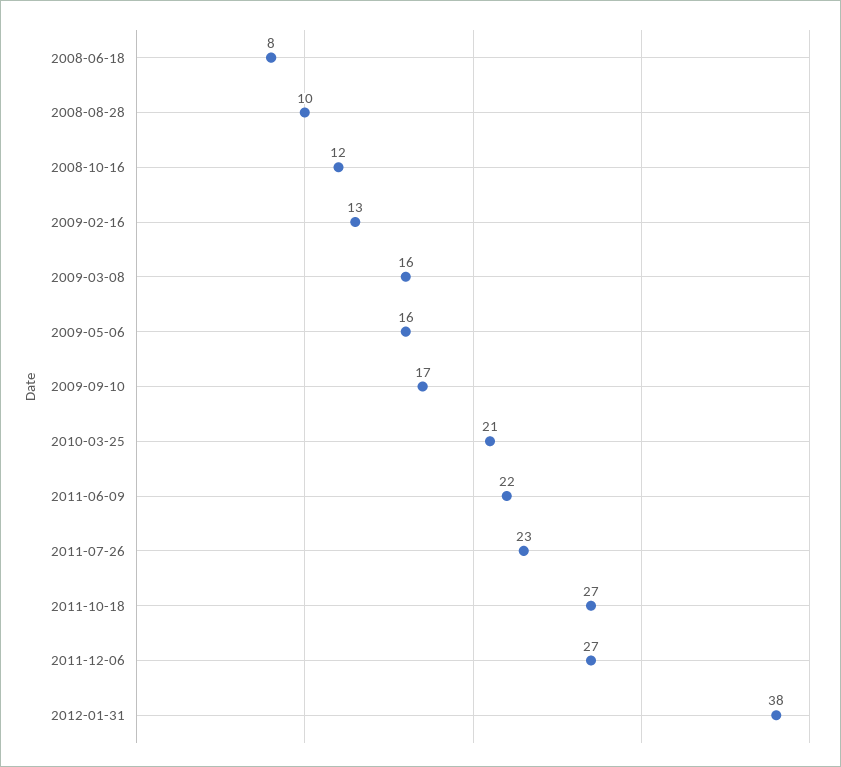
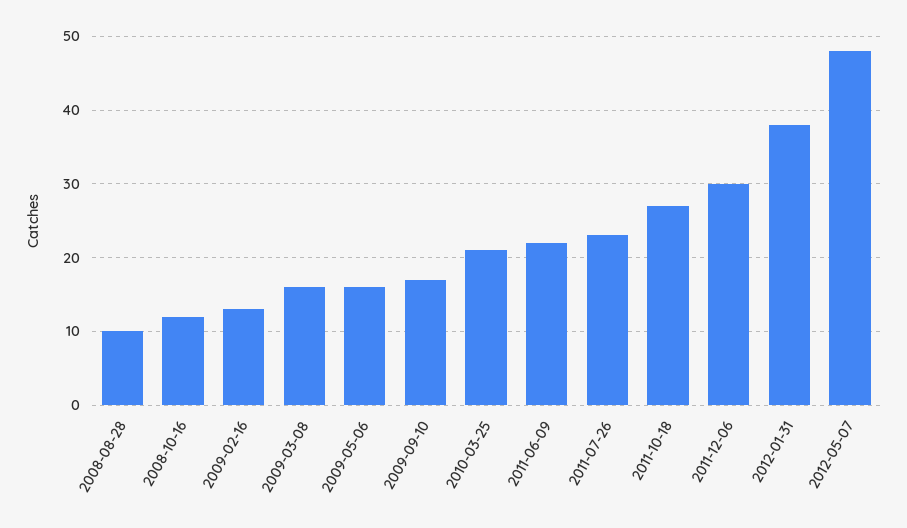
2008-06-18: 8 -> none
2011-12-06: 27 -> 30
2012-05-07: none -> 48

